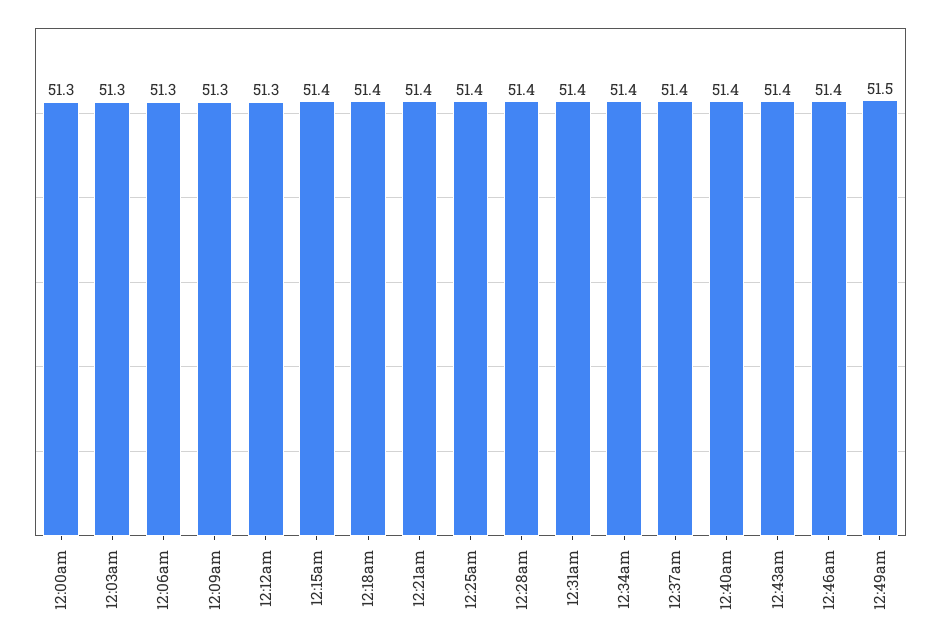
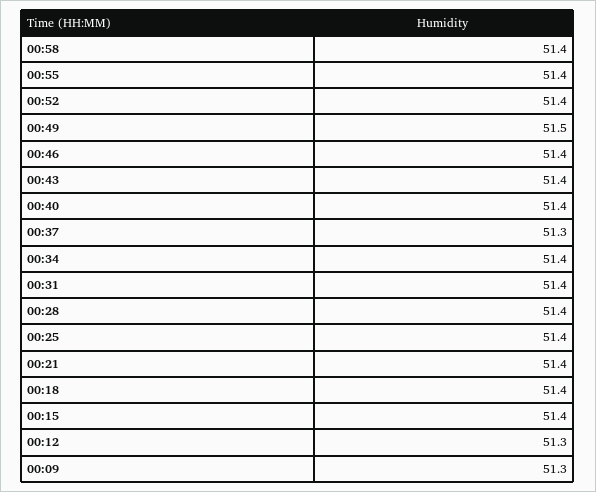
12:00am: 51.3 -> none
12:03am: 51.3 -> none
12:06am: 51.3 -> none
12:37am: 51.4 -> 51.3
00:58: none -> 51.4
00:55: none -> 51.4
00:52: none -> 51.4

